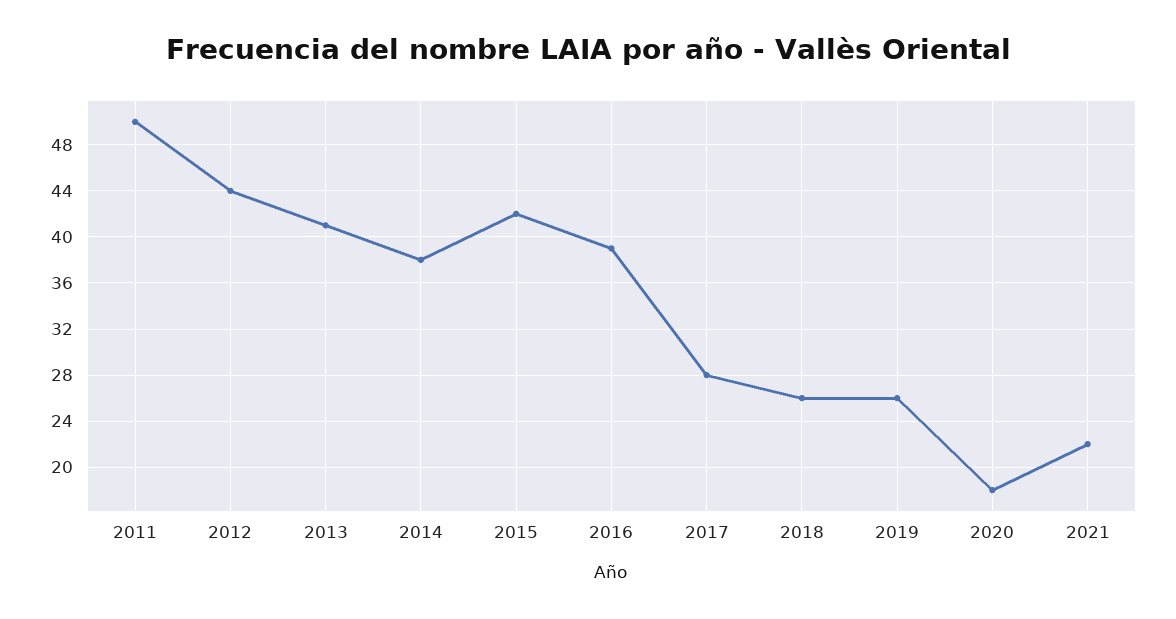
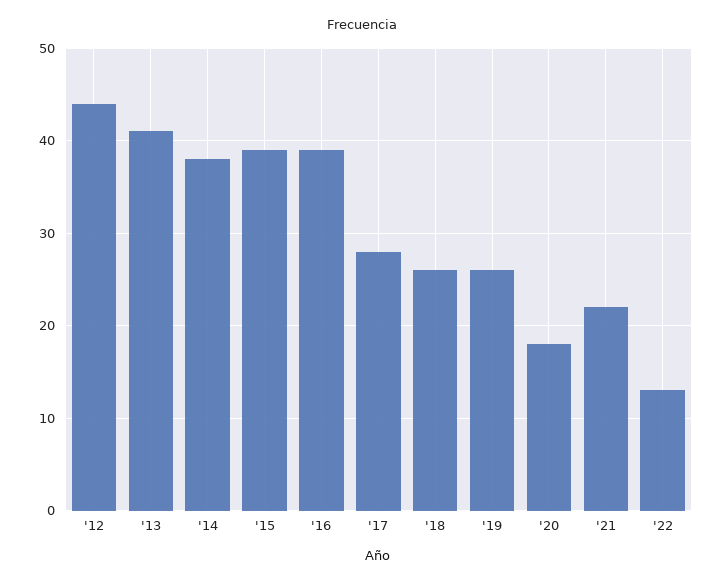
2011: 50 -> none
2015: 42 -> 39
'22: none -> 13

